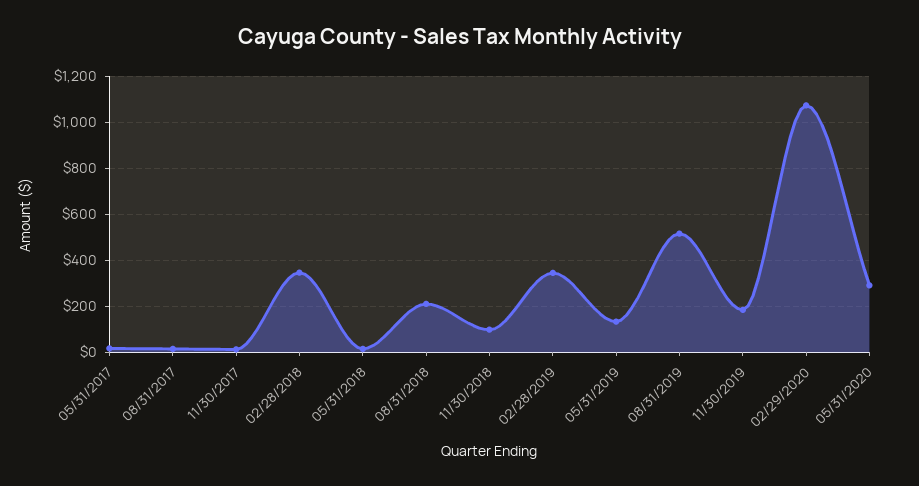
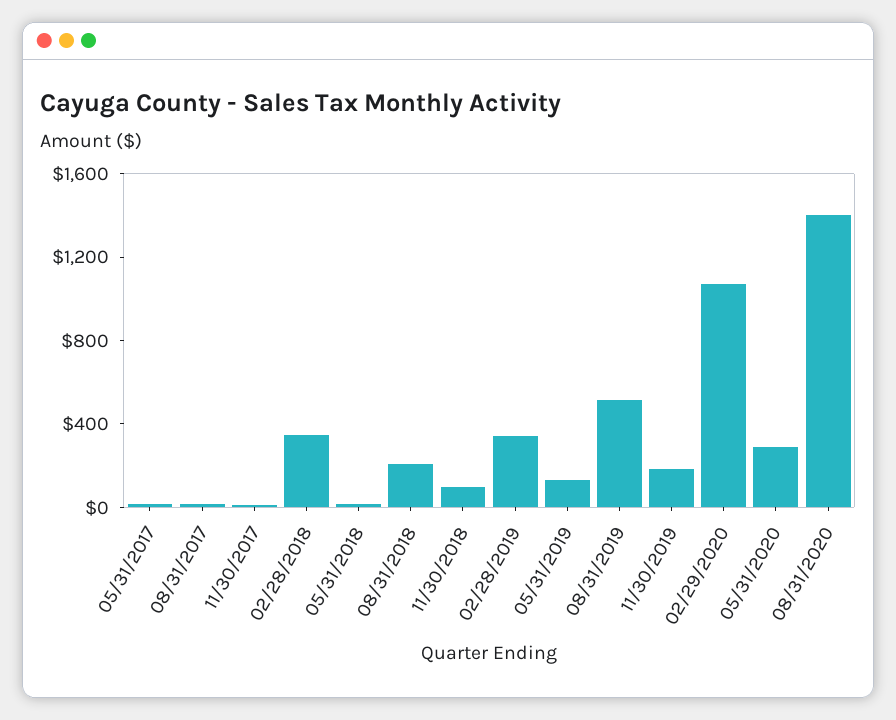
08/31/2020: none -> 1400

